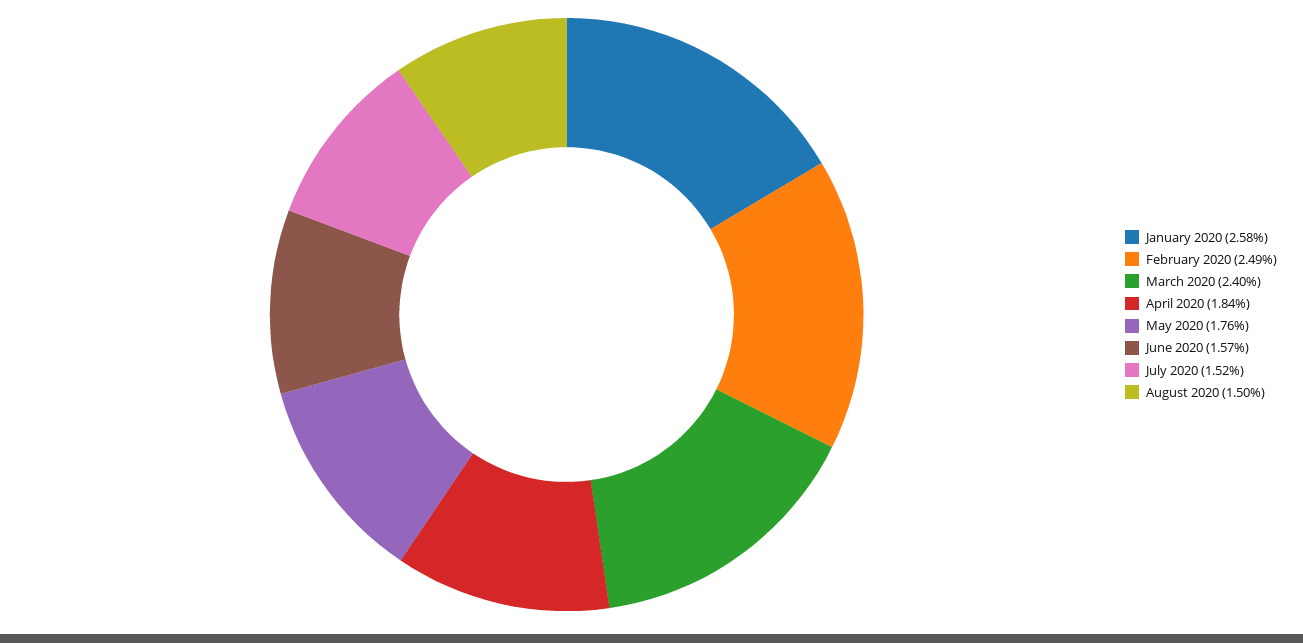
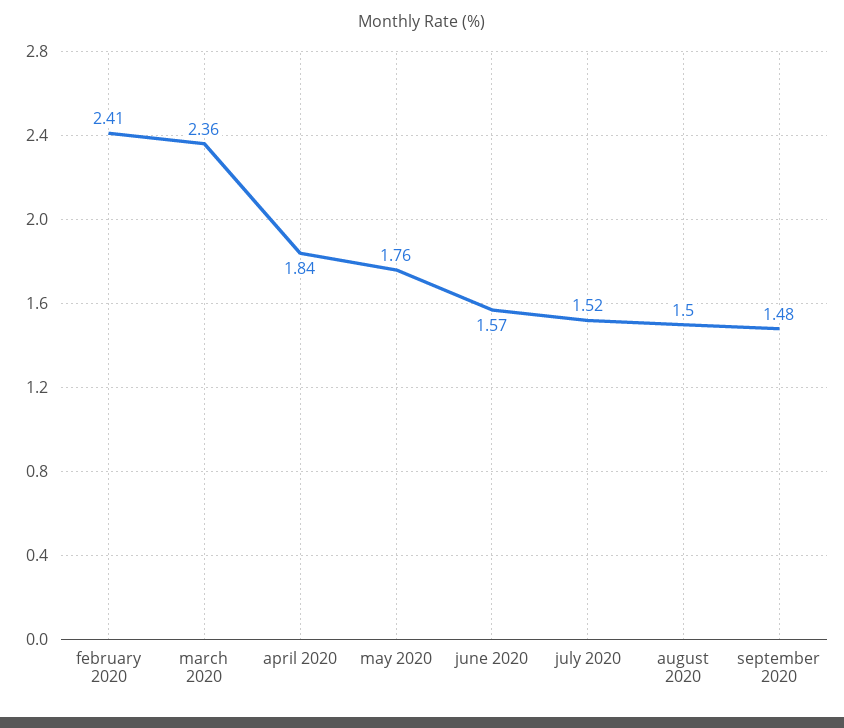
January 2020: 2.58 -> none
February 2020: 2.49 -> 2.41
March 2020: 2.4 -> 2.36
september 2020: none -> 1.48

